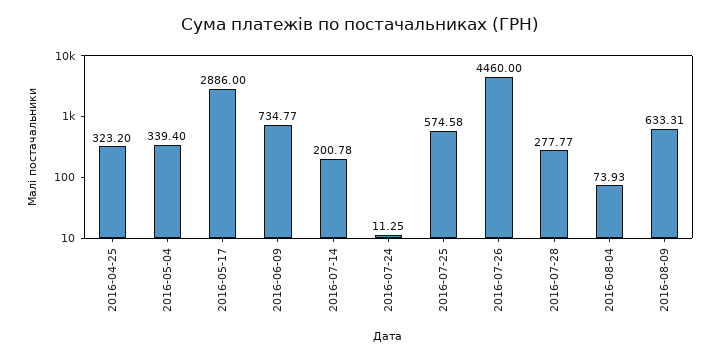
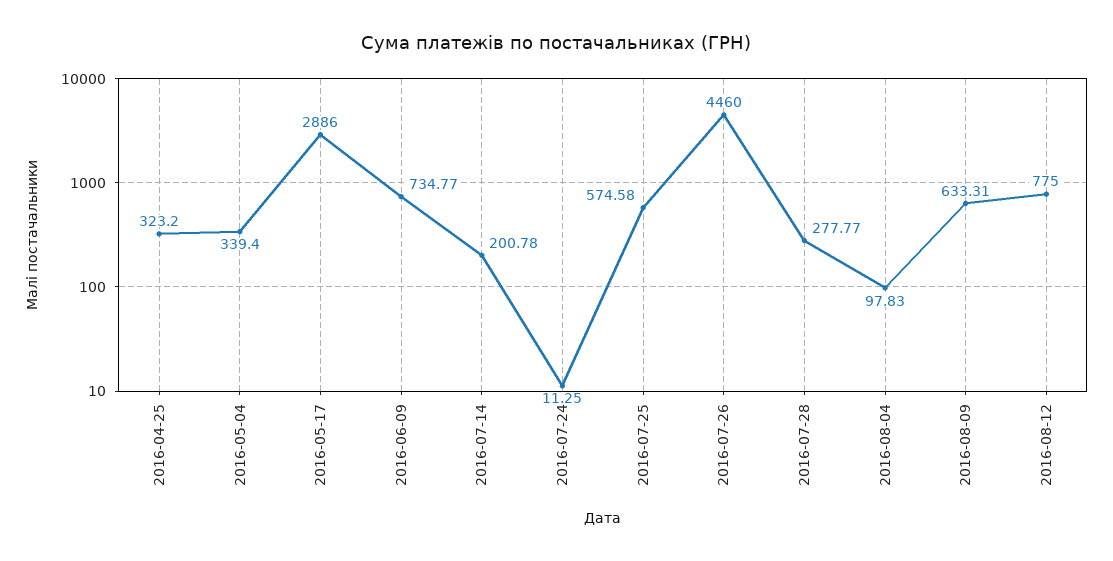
2016-08-04: 73.93 -> 97.83
2016-08-12: none -> 775

